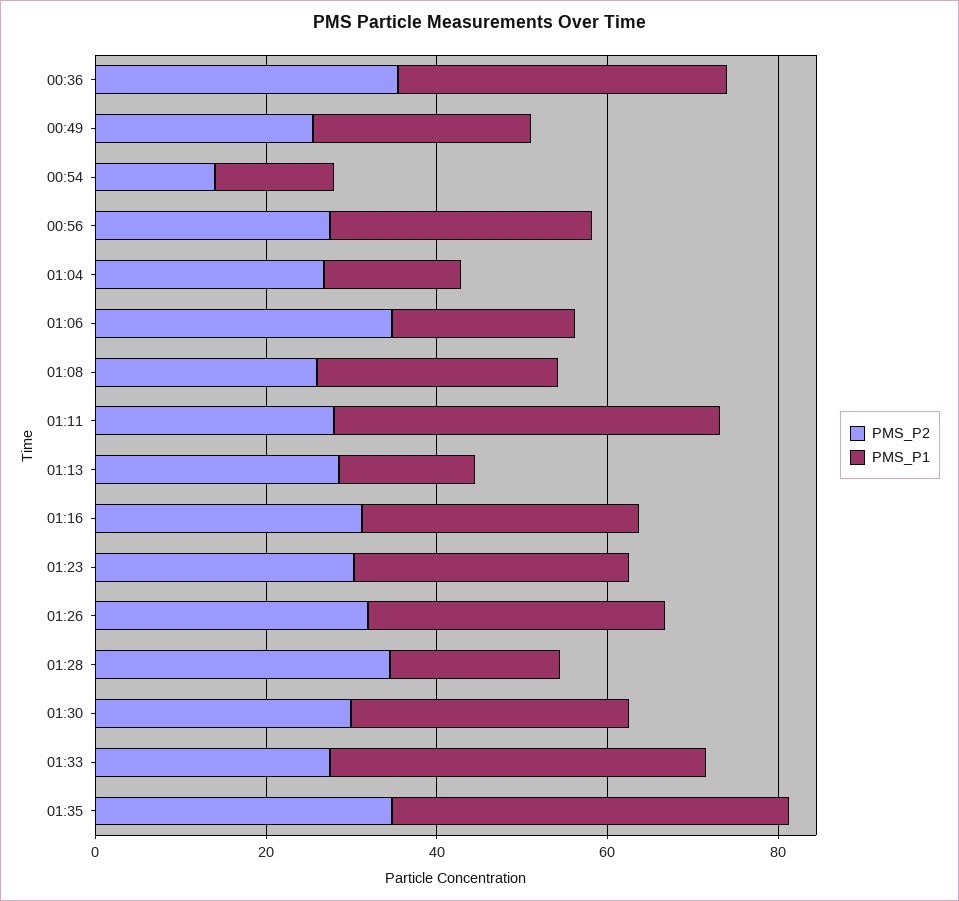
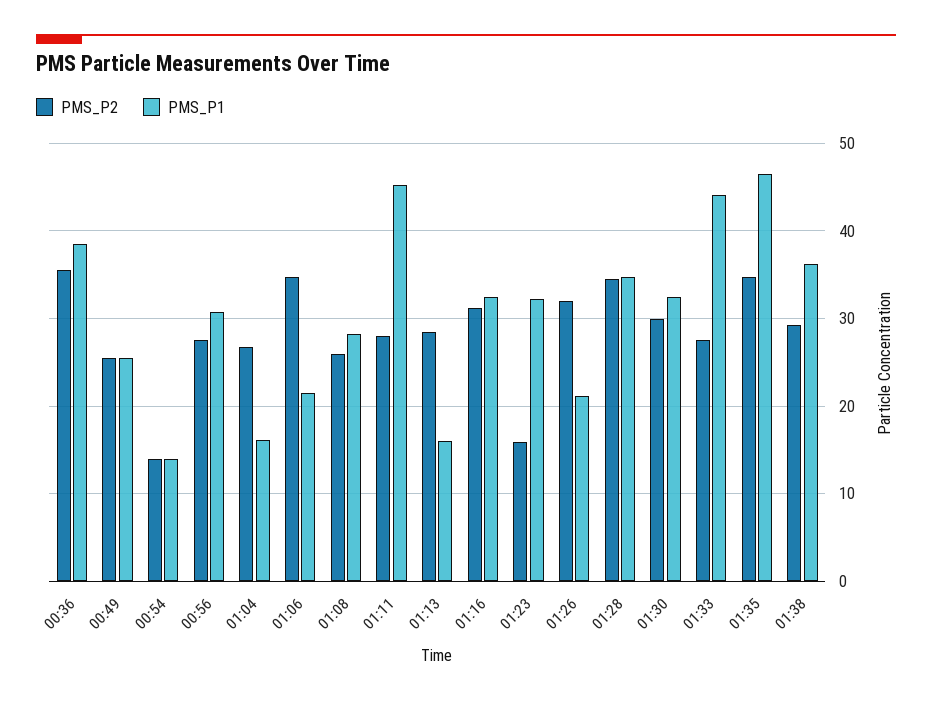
PMS_P2, 01:23: 30 -> 16
PMS_P1, 01:26: 35 -> 21
PMS_P1, 01:28: 20 -> 35
PMS_P2, 01:38: none -> 29
PMS_P1, 01:38: none -> 36

